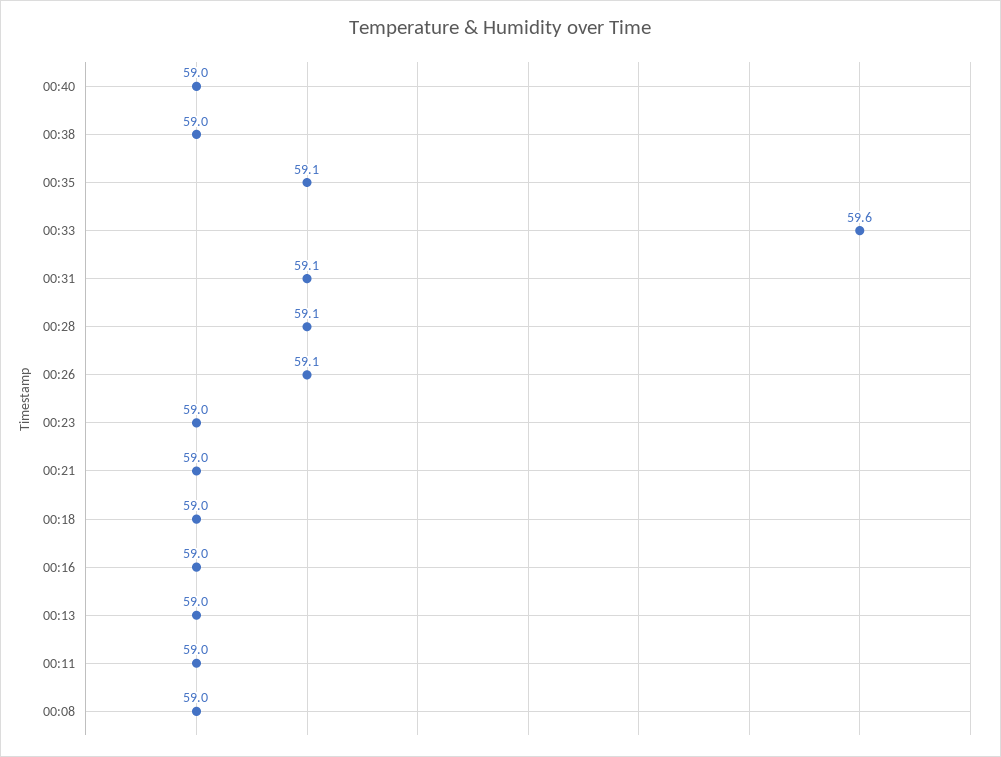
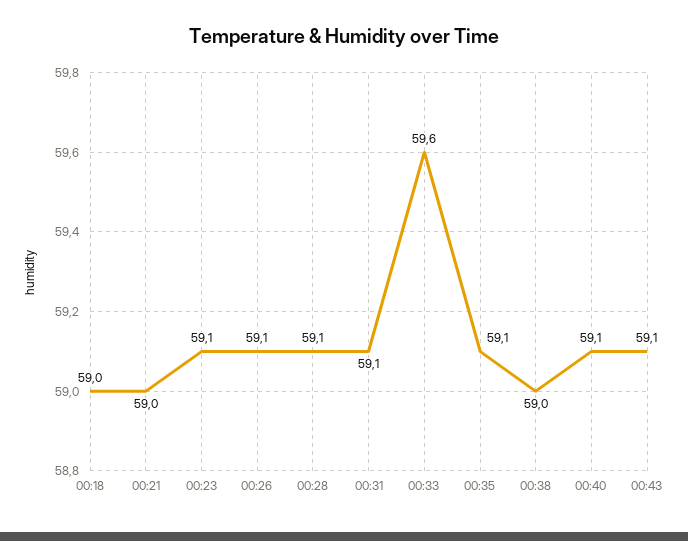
00:40: 59 -> 59.1
00:23: 59 -> 59.1
00:16: 59 -> none
00:13: 59 -> none
00:11: 59 -> none
00:08: 59 -> none
00:43: none -> 59.1

